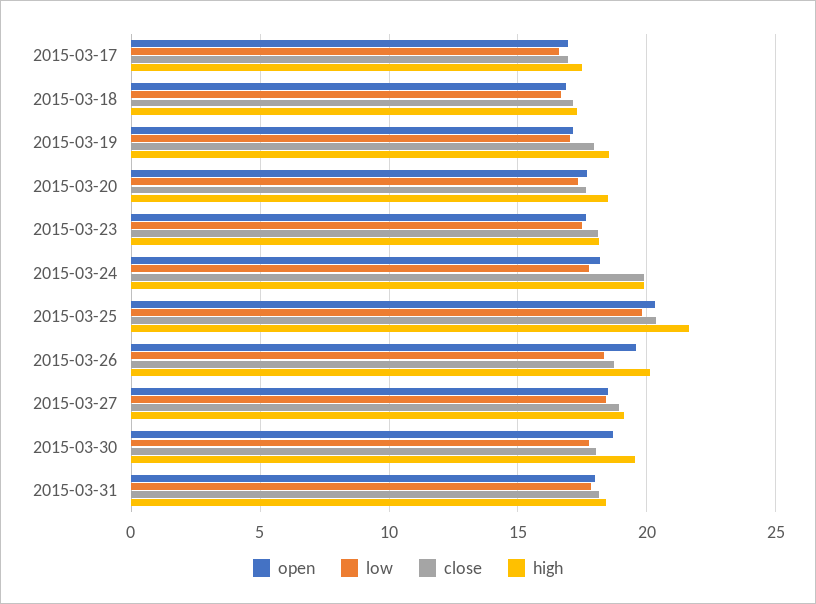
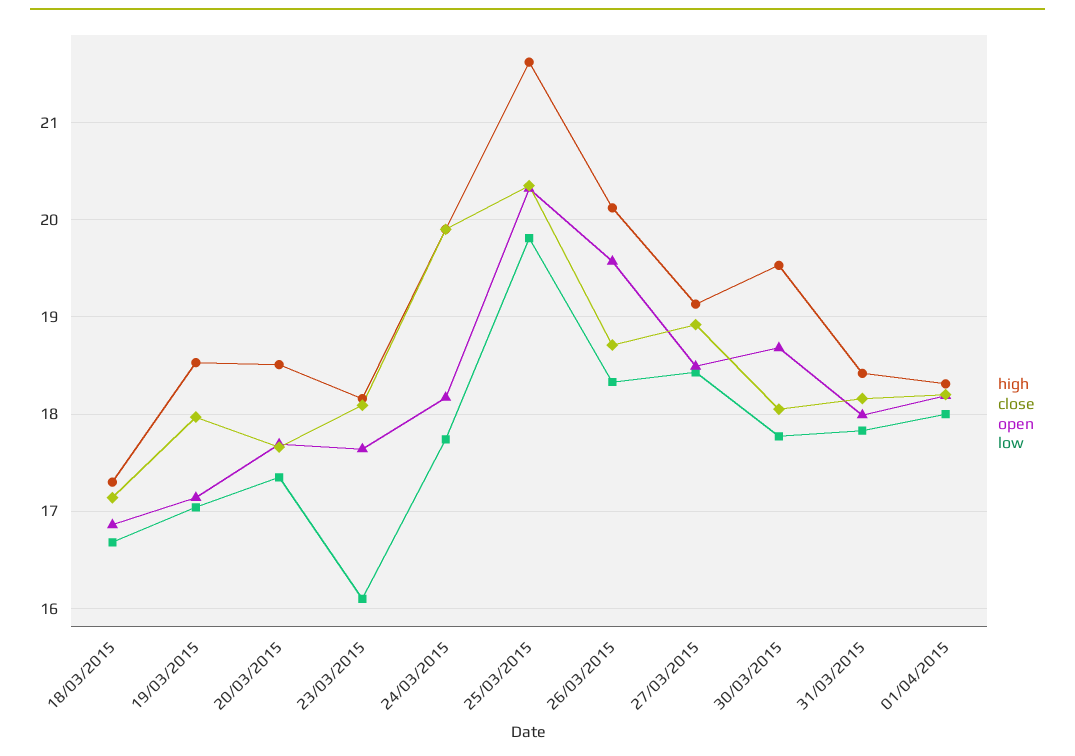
open, 2015-03-17: 17 -> none
low, 2015-03-17: 16.5 -> none
close, 2015-03-17: 17 -> none
high, 2015-03-17: 17.5 -> none
low, 2015-03-23: 17.5 -> 16.1
high, 01/04/2015: none -> 18.3
close, 01/04/2015: none -> 18.2
open, 01/04/2015: none -> 18.2
low, 01/04/2015: none -> 18

